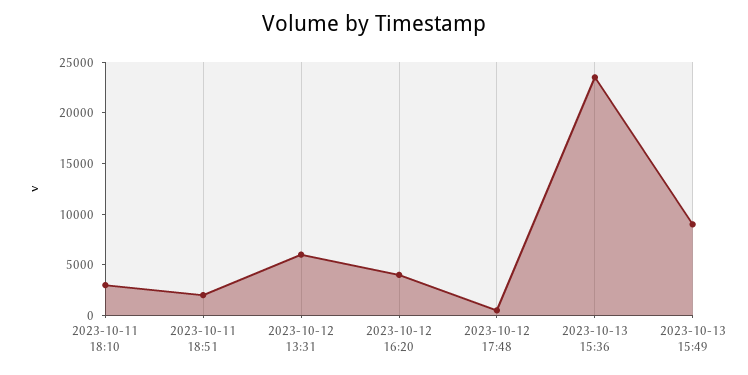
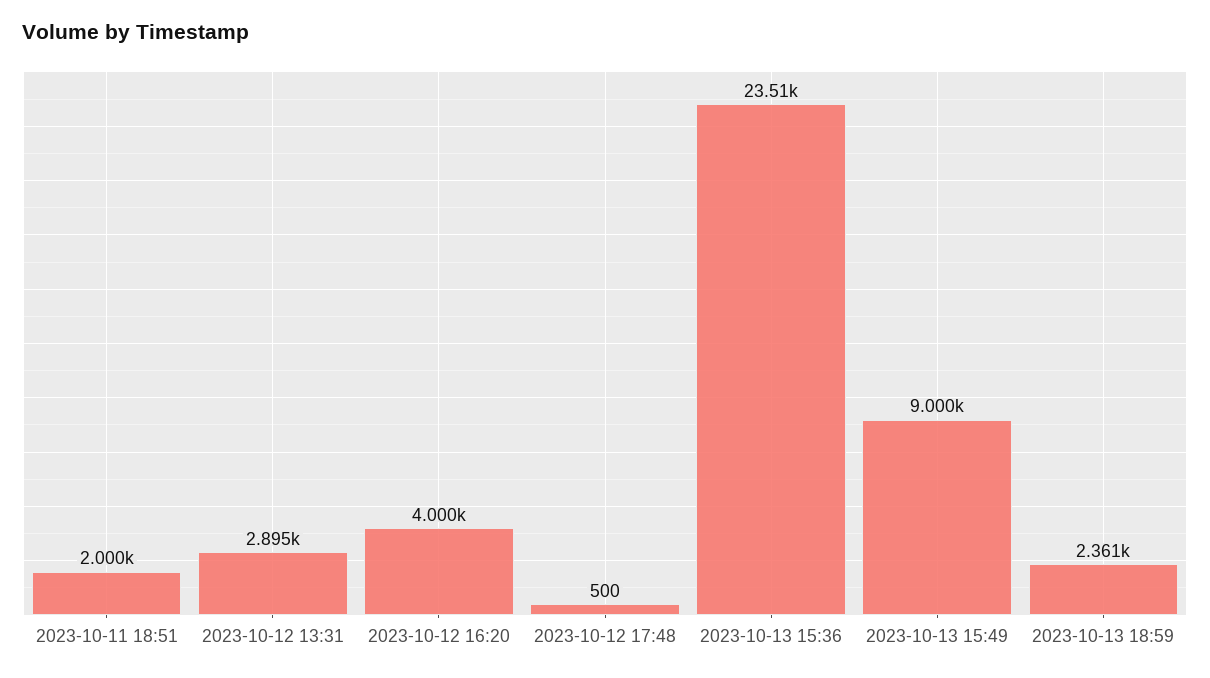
2023-10-11 18:10: 3000 -> none
2023-10-12 13:31: 6000 -> 2895
2023-10-13 18:59: none -> 2361

